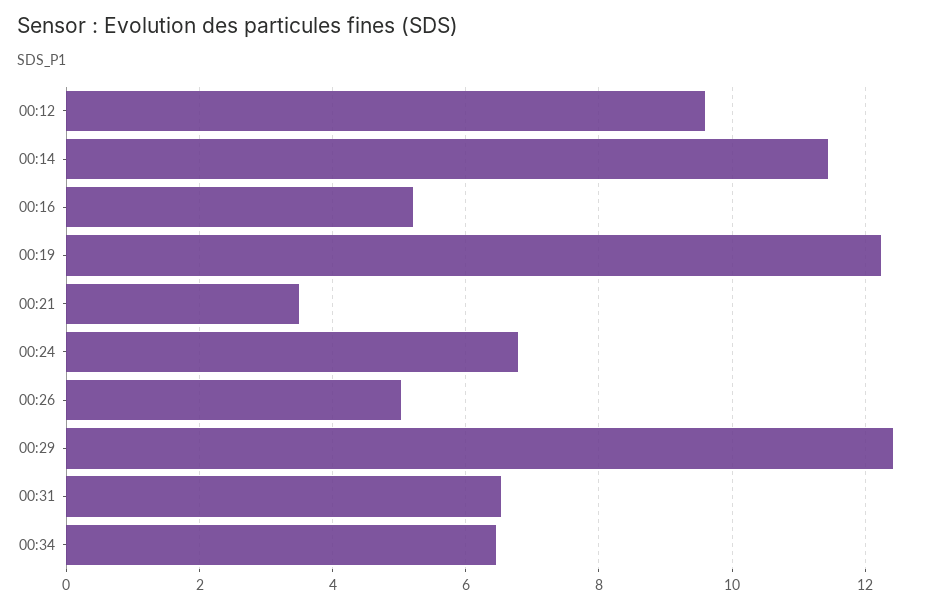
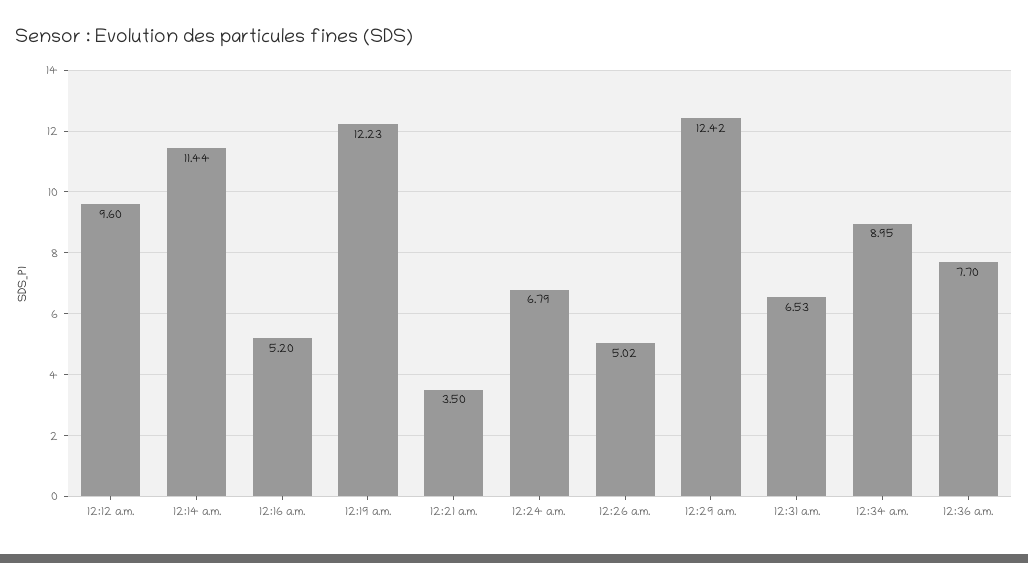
00:34: 6.4 -> 8.95
12:36 a.m.: none -> 7.7

